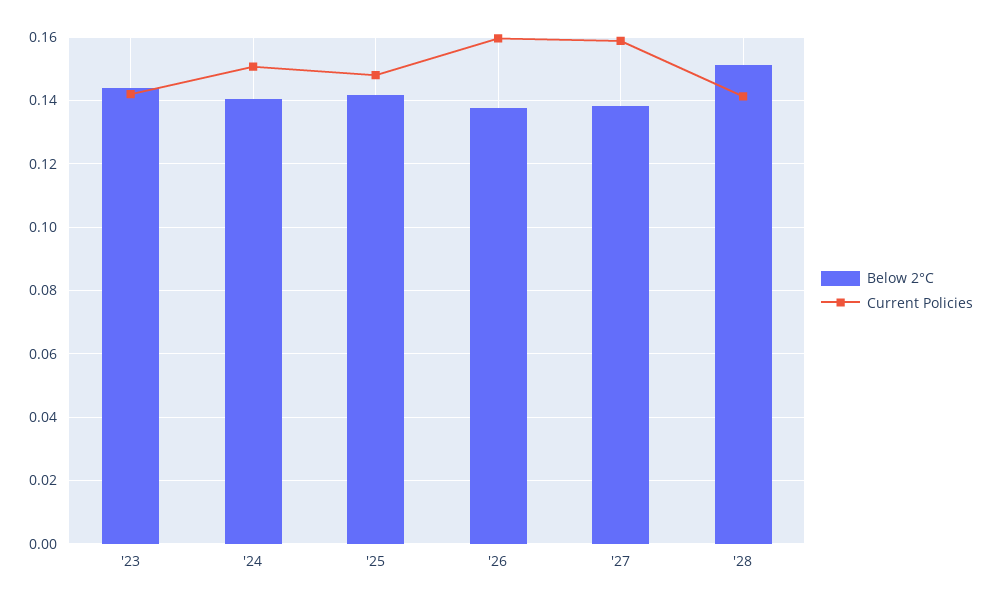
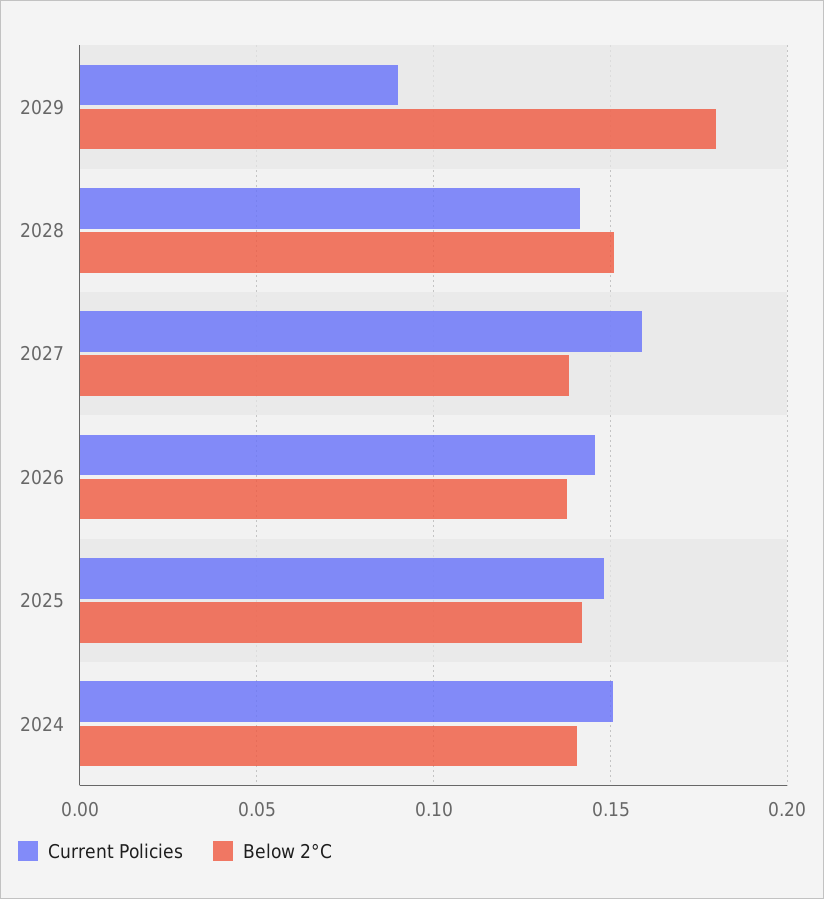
Below 2°C, '23: 0.144 -> none
Current Policies, '23: 0.142 -> none
Current Policies, '26: 0.16 -> 0.145
Current Policies, 2029: none -> 0.09
Below 2°C, 2029: none -> 0.18

